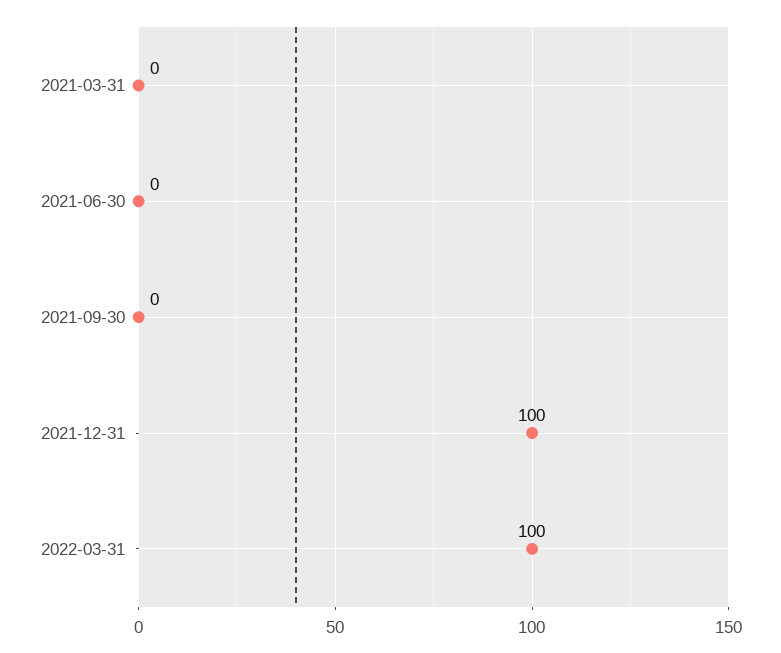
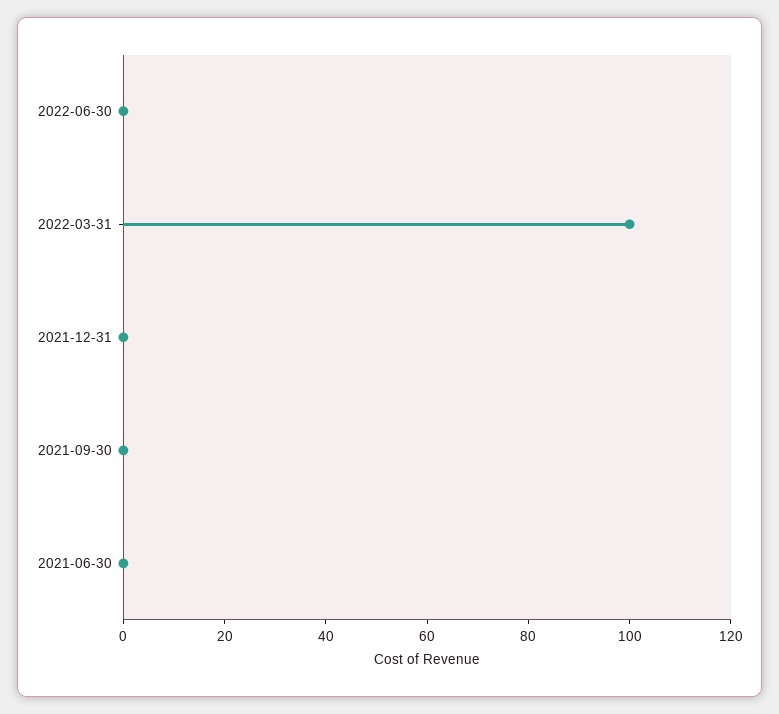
2021-03-31: 0 -> none
2021-12-31: 100 -> 0
2022-06-30: none -> 0

